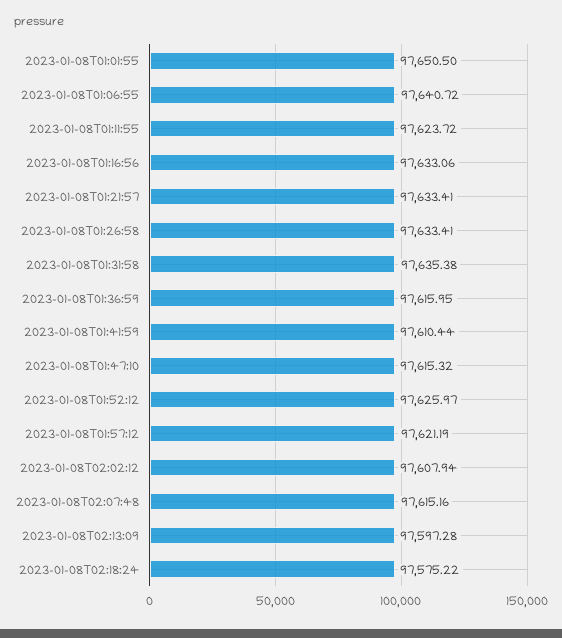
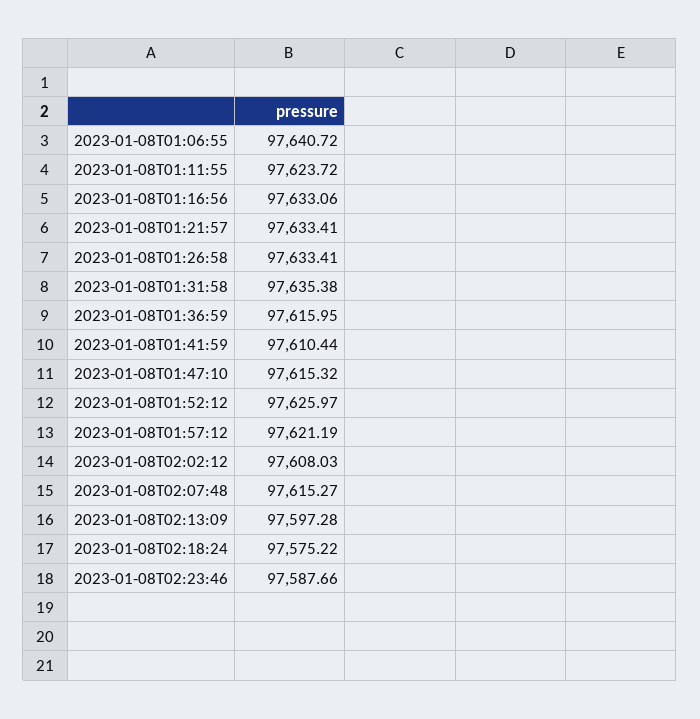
2023-01-08T01:01:55: 97650.5 -> none
2023-01-08T02:02:12: 97607.94 -> 97608.03
2023-01-08T02:07:48: 97615.16 -> 97615.27
2023-01-08T02:23:46: none -> 97587.66

